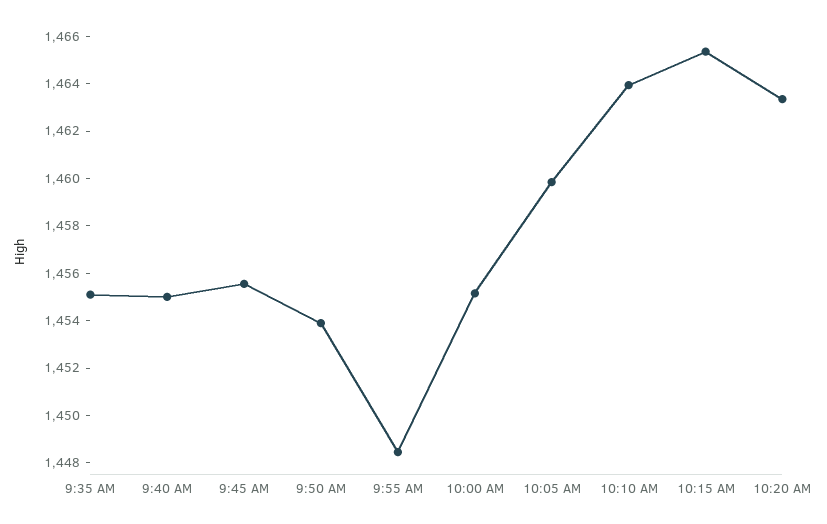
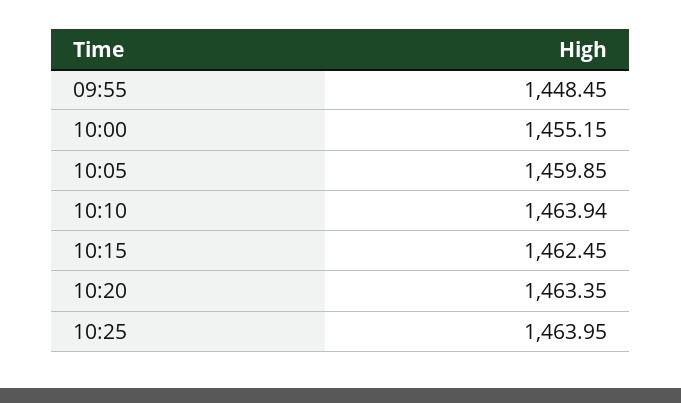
9:35 AM: 1455 -> none
9:40 AM: 1455 -> none
9:45 AM: 1455.5 -> none
9:50 AM: 1454 -> none
10:15 AM: 1465.5 -> 1462.45
10:25: none -> 1463.95

